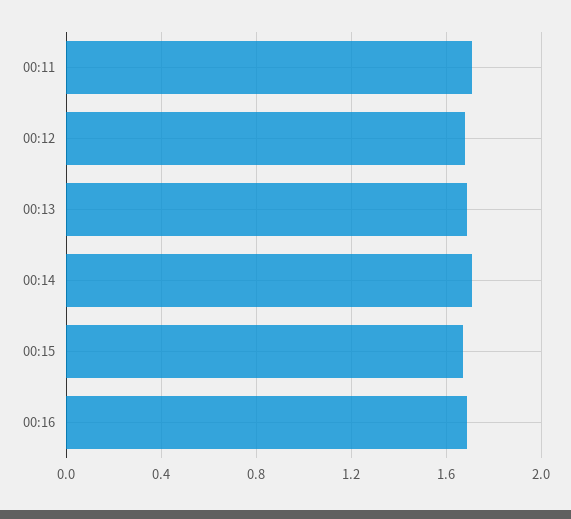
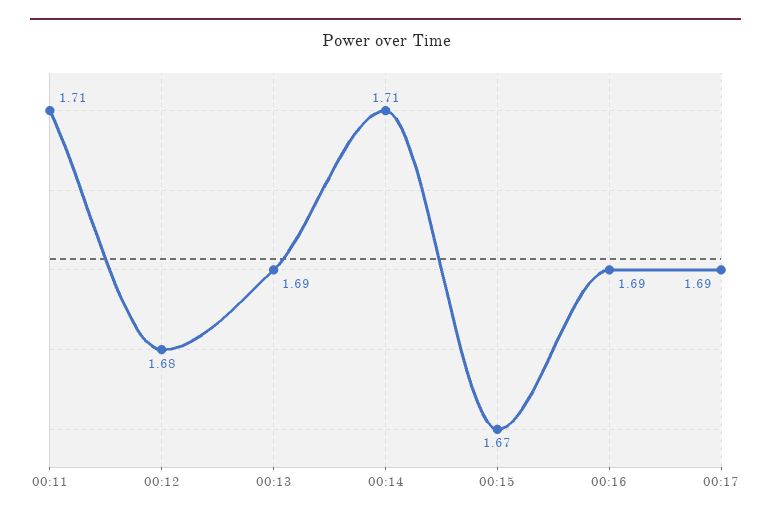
00:17: none -> 1.69

